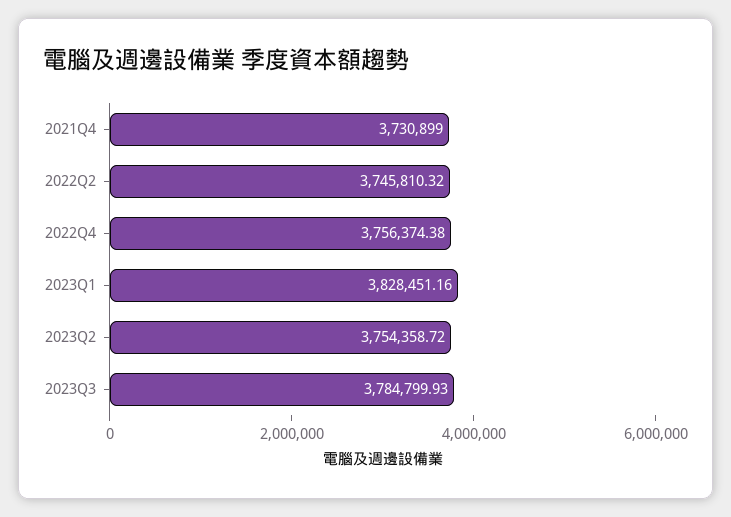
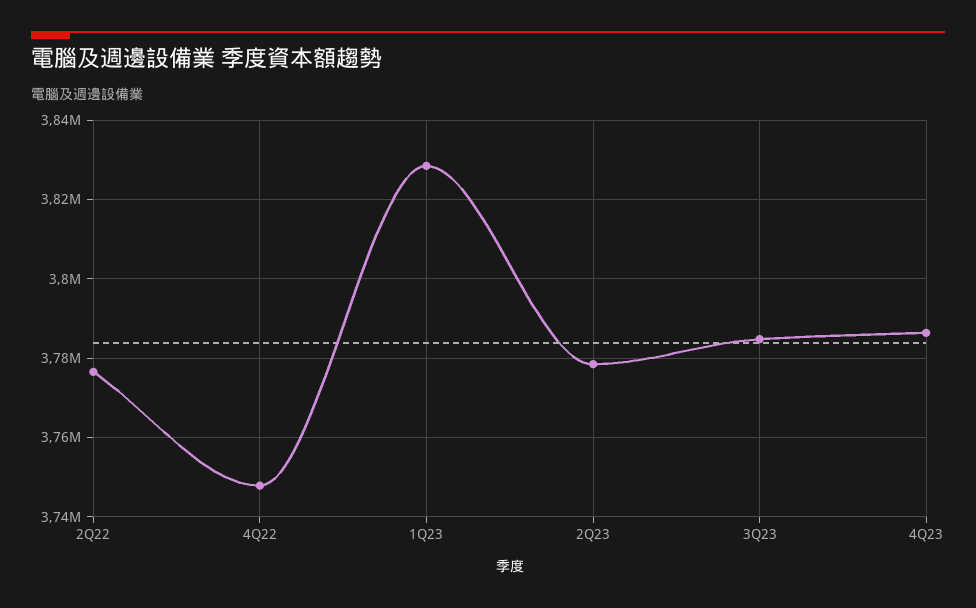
2021Q4: 3730899 -> none
2022Q2: 3745810.32 -> 3776000
2022Q4: 3756374.38 -> 3748000
2023Q2: 3754358.72 -> 3778000
4Q23: none -> 3786000

